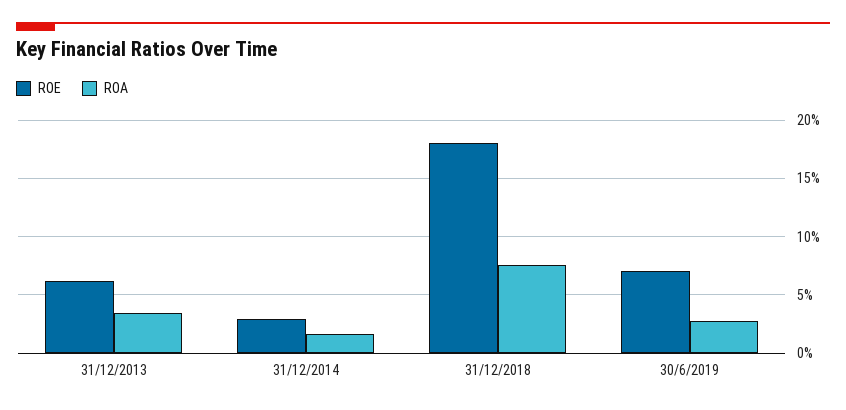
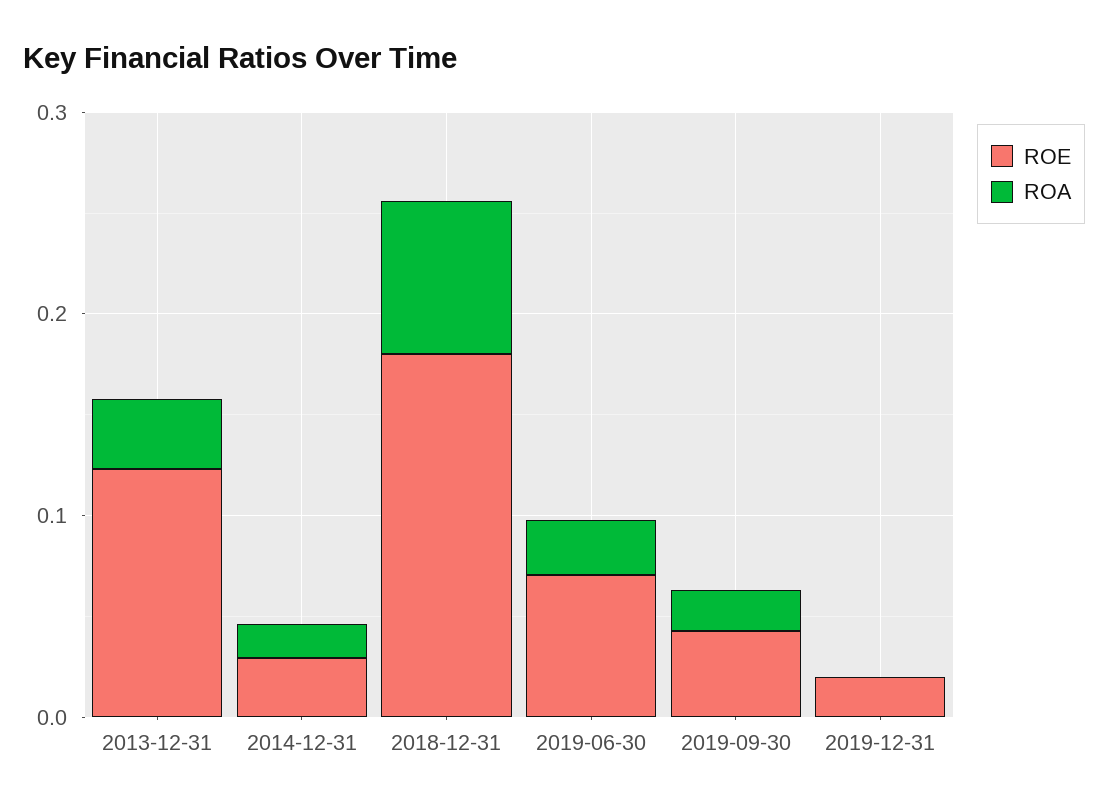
ROE, 31/12/2013: 0.06 -> 0.12
ROE, 2019-09-30: none -> 0.04
ROA, 2019-09-30: none -> 0.02
ROE, 2019-12-31: none -> 0.02
ROA, 2019-12-31: none -> 0

